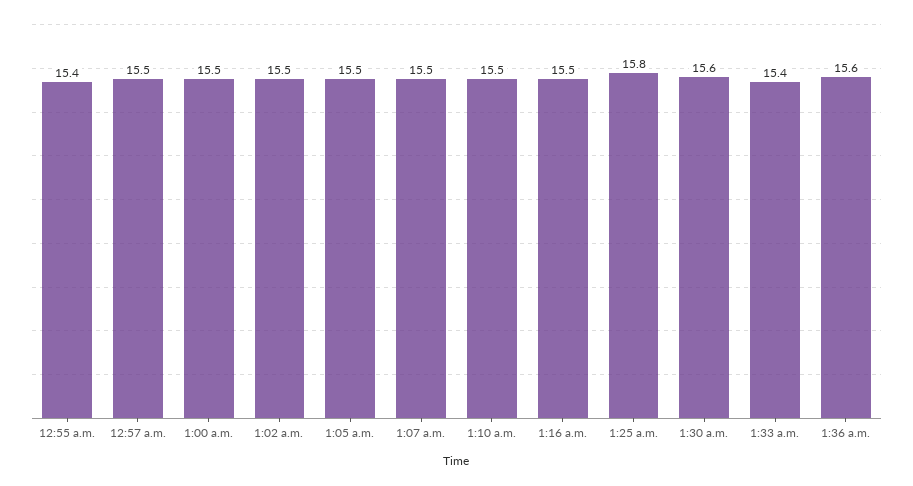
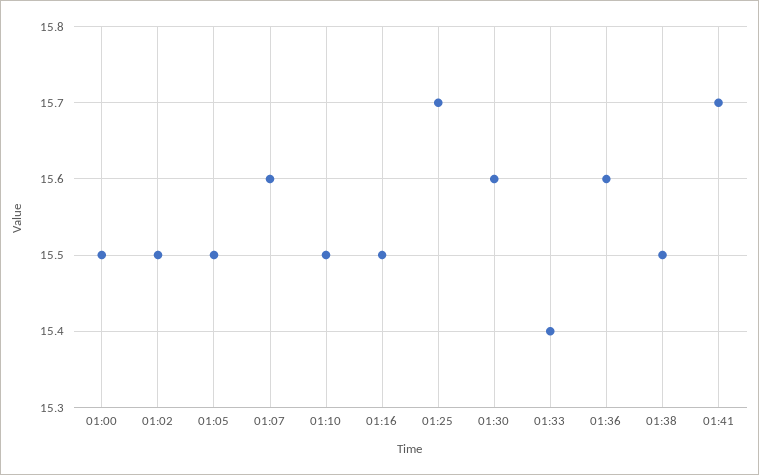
12:55 a.m.: 15.4 -> none
12:57 a.m.: 15.5 -> none
1:07 a.m.: 15.5 -> 15.6
1:25 a.m.: 15.8 -> 15.7
01:38: none -> 15.5
01:41: none -> 15.7

